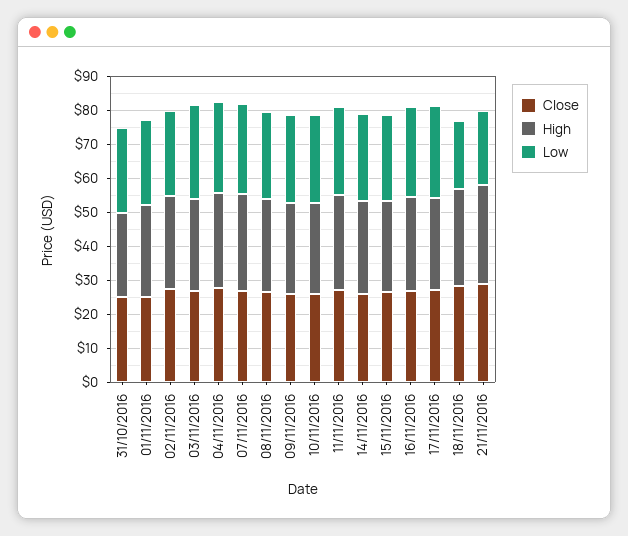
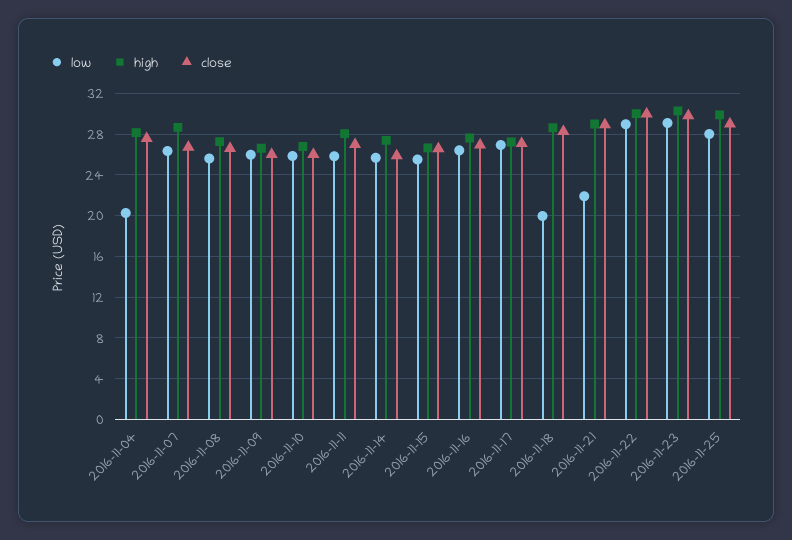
Close, 31/10/2016: 25 -> none
High, 31/10/2016: 25 -> none
Low, 31/10/2016: 25 -> none
Close, 01/11/2016: 25 -> none
High, 01/11/2016: 27.5 -> none
Low, 01/11/2016: 25 -> none
Close, 02/11/2016: 27.5 -> none
High, 02/11/2016: 27.5 -> none
Low, 02/11/2016: 25 -> none
Close, 03/11/2016: 27.5 -> none
High, 03/11/2016: 27.5 -> none
Low, 03/11/2016: 27.5 -> none
Low, 04/11/2016: 27.5 -> 20
Low, 2016-11-22: none -> 29
High, 2016-11-22: none -> 30
Close, 2016-11-22: none -> 30
Low, 2016-11-23: none -> 29
High, 2016-11-23: none -> 30
Close, 2016-11-23: none -> 30
Low, 2016-11-25: none -> 28
High, 2016-11-25: none -> 30
Close, 2016-11-25: none -> 29

